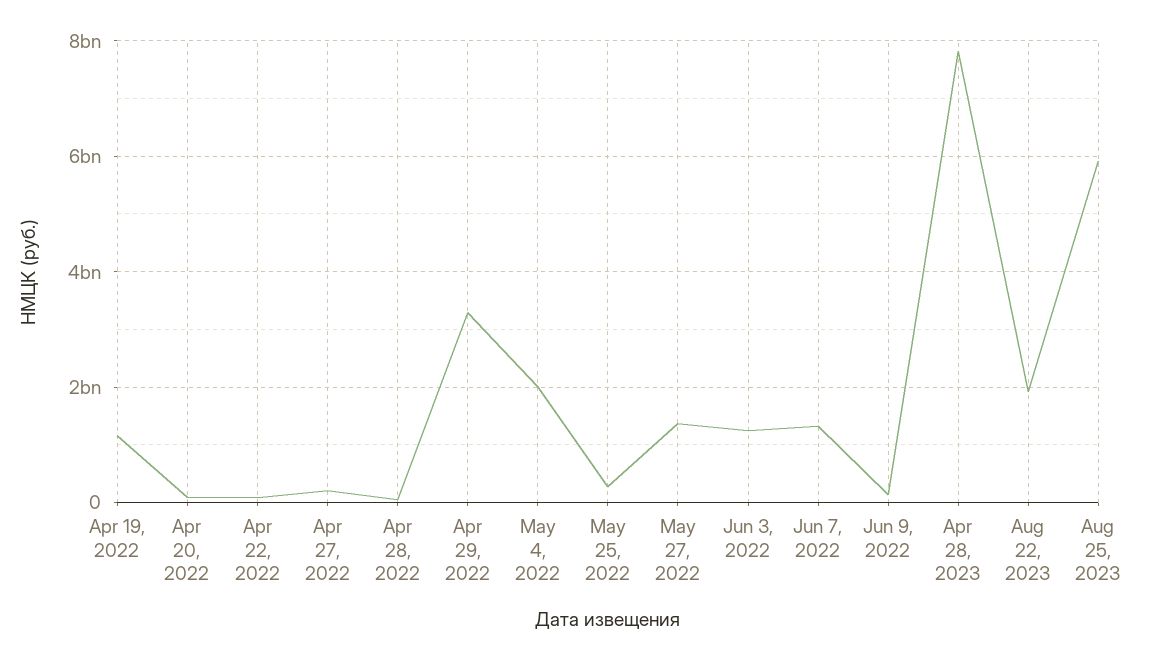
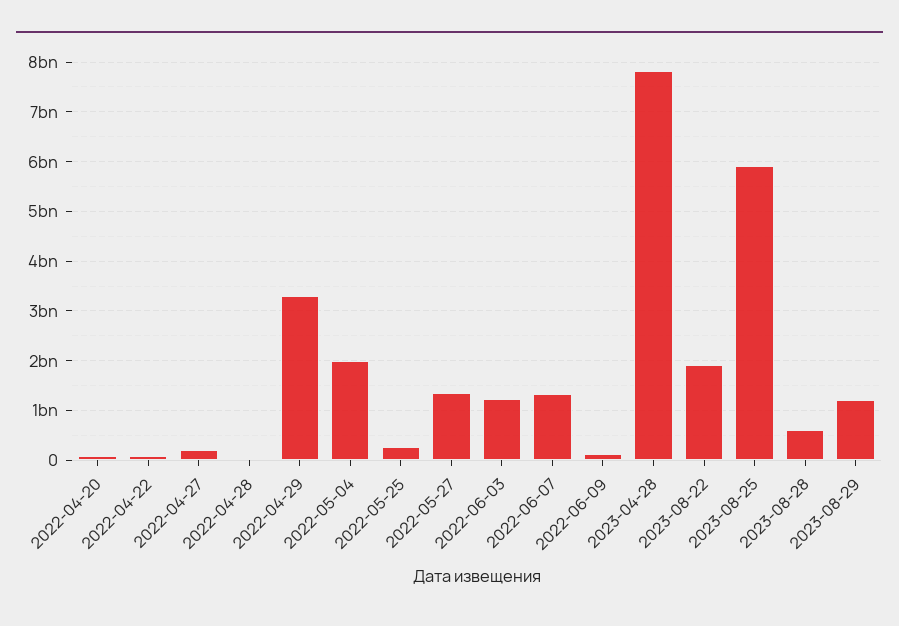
Apr 19, 2022: 1200000000 -> none
2023-08-28: none -> 600000000
2023-08-29: none -> 1200000000

